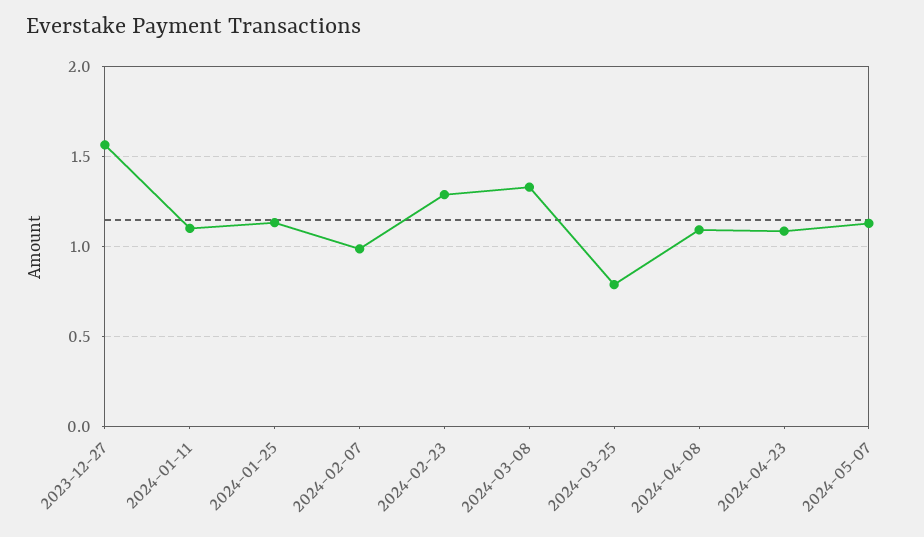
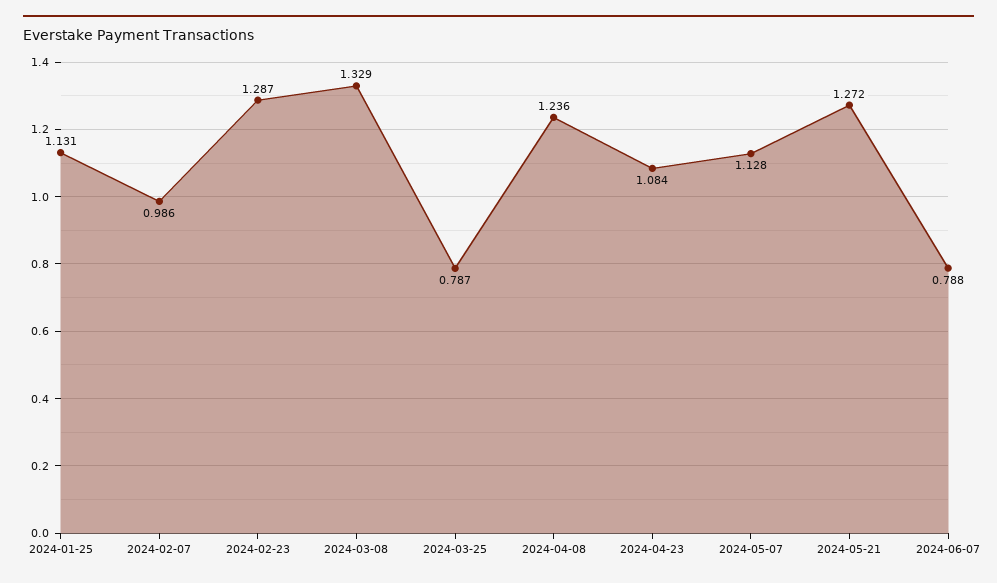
2023-12-27: 1.55 -> none
2024-01-11: 1.1 -> none
2024-04-08: 1.1 -> 1.236
2024-05-21: none -> 1.272
2024-06-07: none -> 0.788

